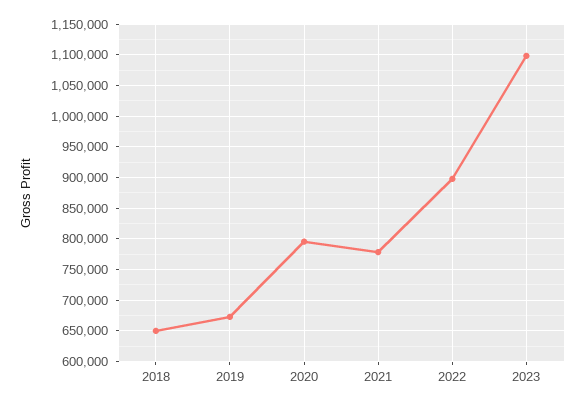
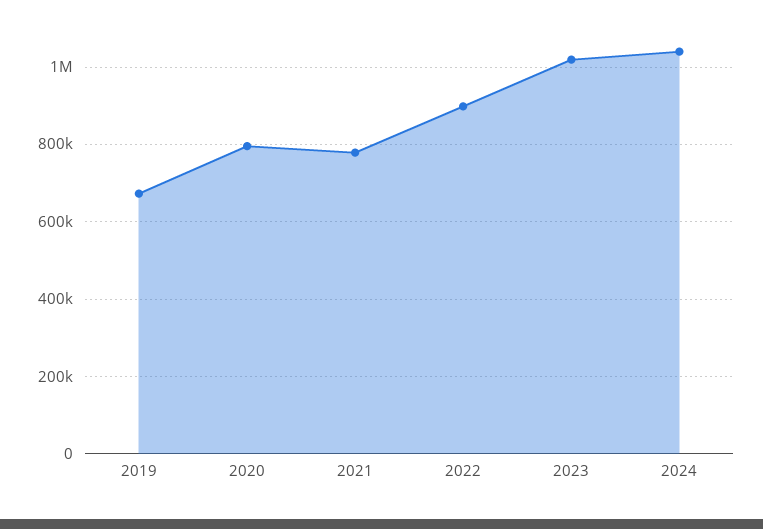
2018: 650000 -> none
2023: 1100000 -> 1020000
2024: none -> 1040000

